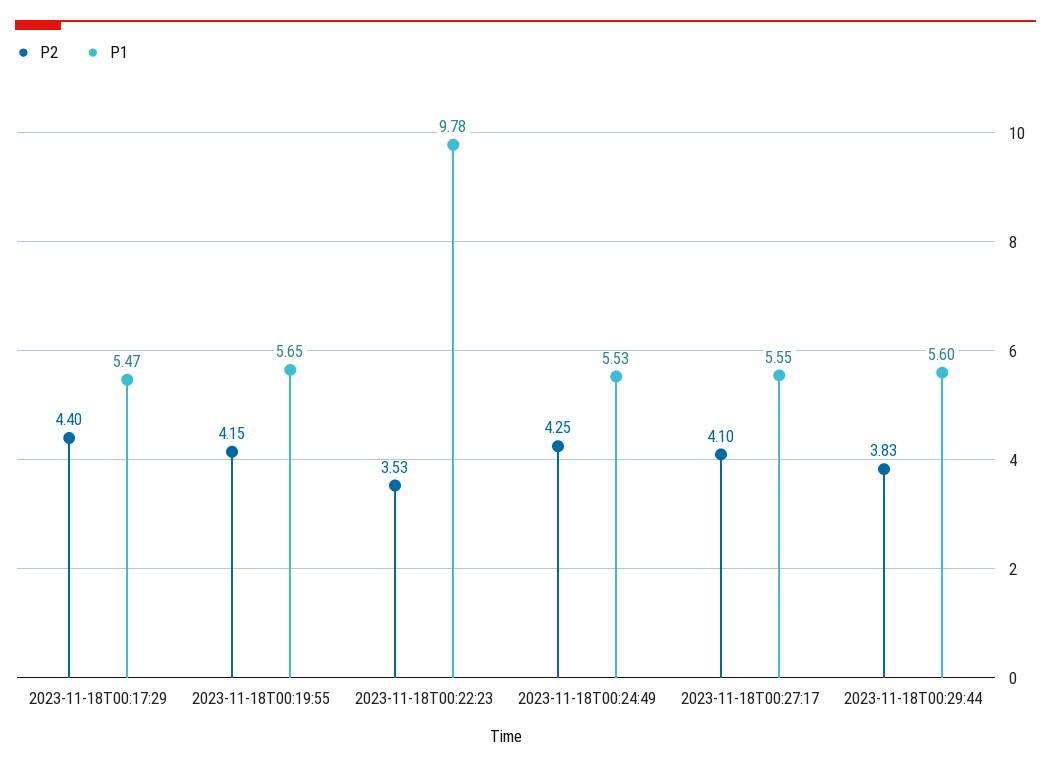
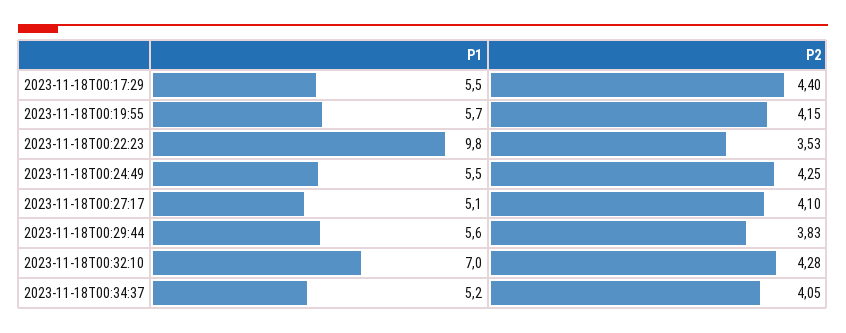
P1, 2023-11-18T00:27:17: 5.55 -> 5.1
P1, 2023-11-18T00:32:10: none -> 7
P2, 2023-11-18T00:32:10: none -> 4.28
P1, 2023-11-18T00:34:37: none -> 5.2
P2, 2023-11-18T00:34:37: none -> 4.05

